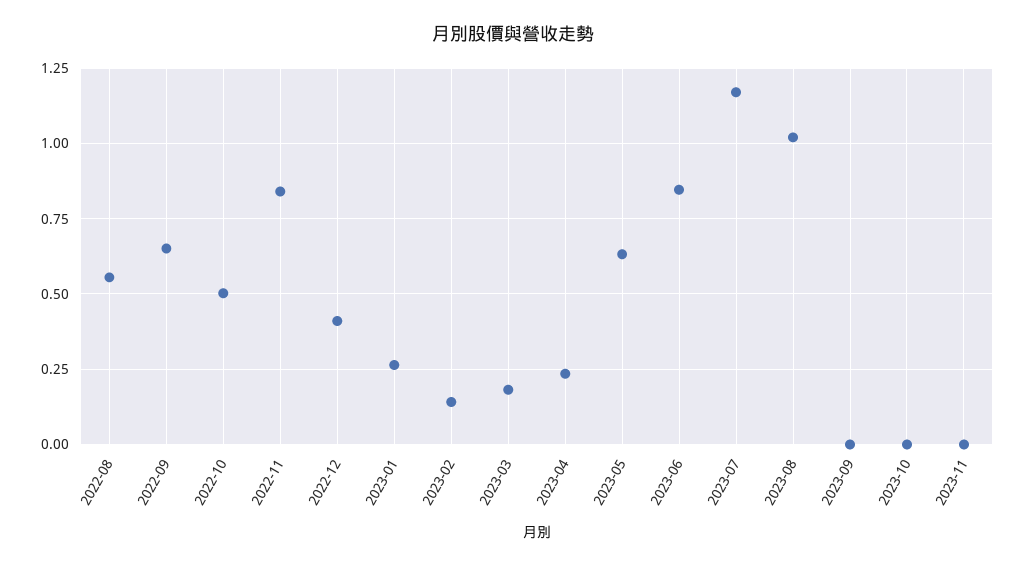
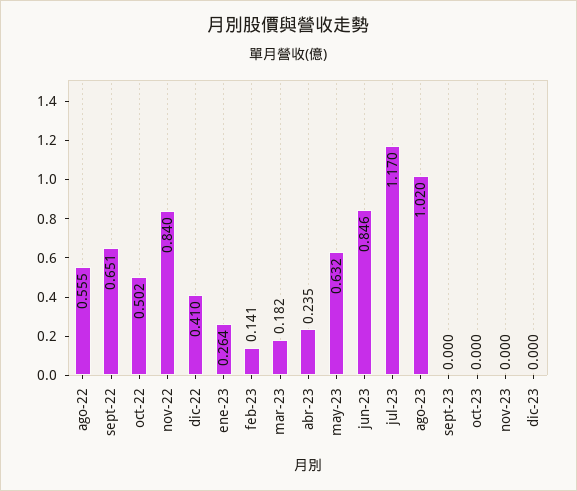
dic-23: none -> 0

